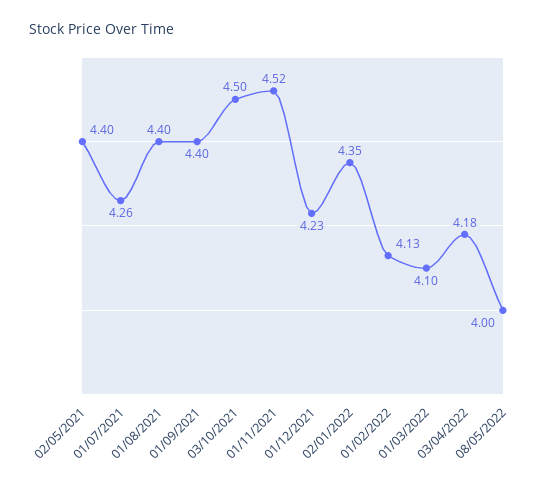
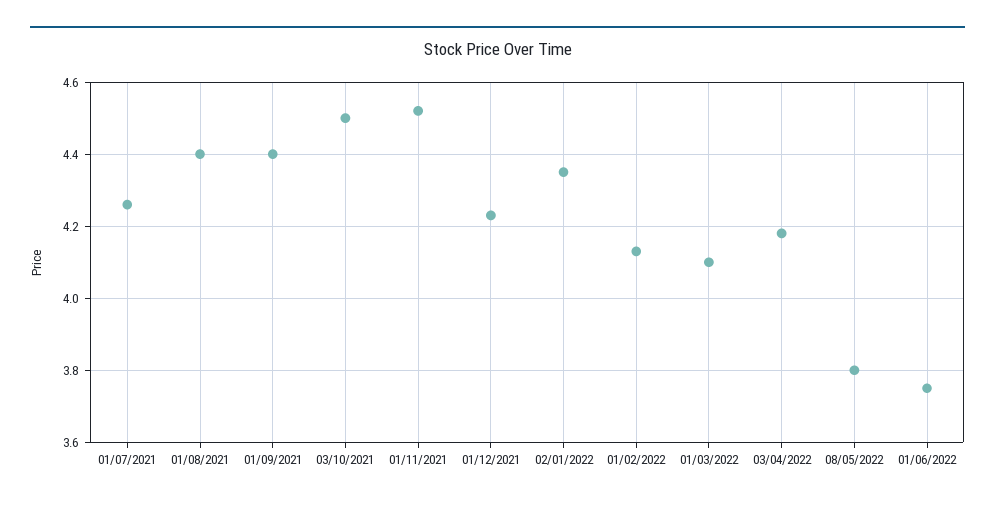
02/05/2021: 4.4 -> none
08/05/2022: 4 -> 3.8
01/06/2022: none -> 3.75

